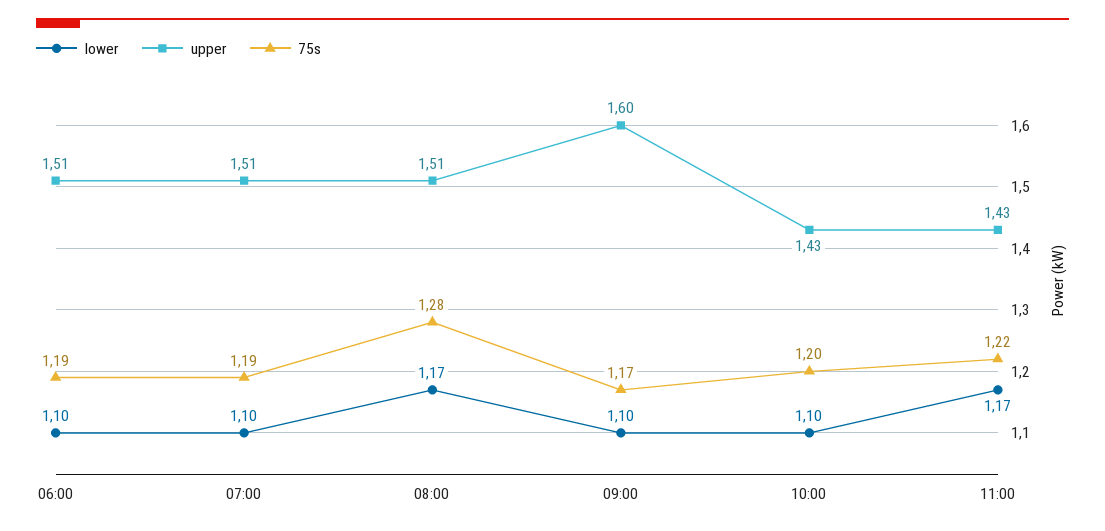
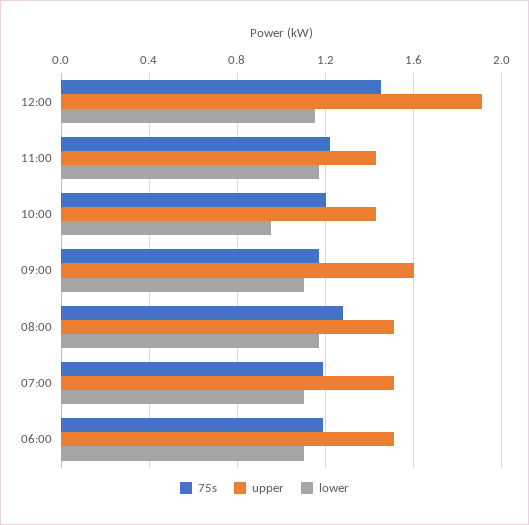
lower, 10:00: 1.1 -> 0.95
75s, 12:00: none -> 1.45
upper, 12:00: none -> 1.9
lower, 12:00: none -> 1.15

